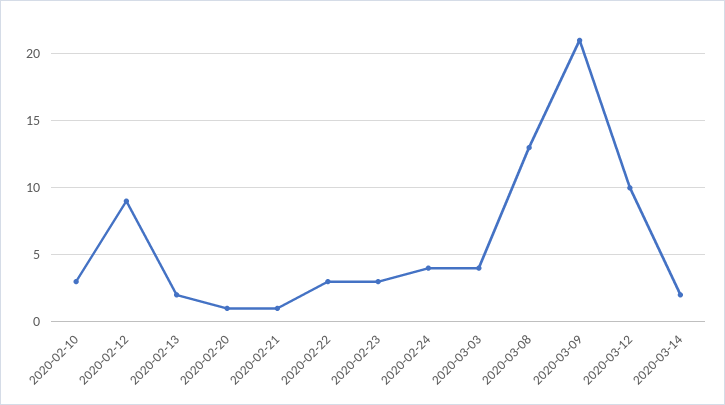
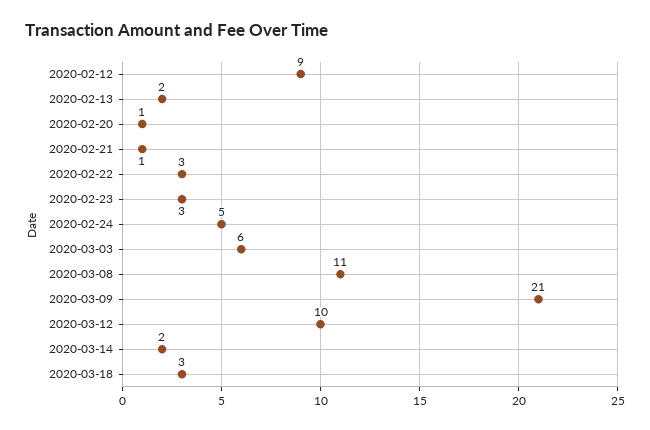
2020-02-10: 3 -> none
2020-02-24: 4 -> 5
2020-03-03: 4 -> 6
2020-03-08: 13 -> 11
2020-03-18: none -> 3

